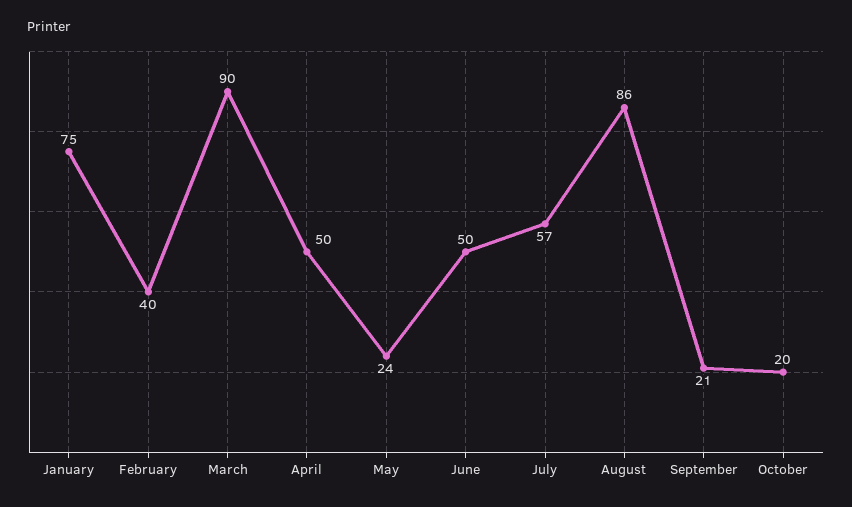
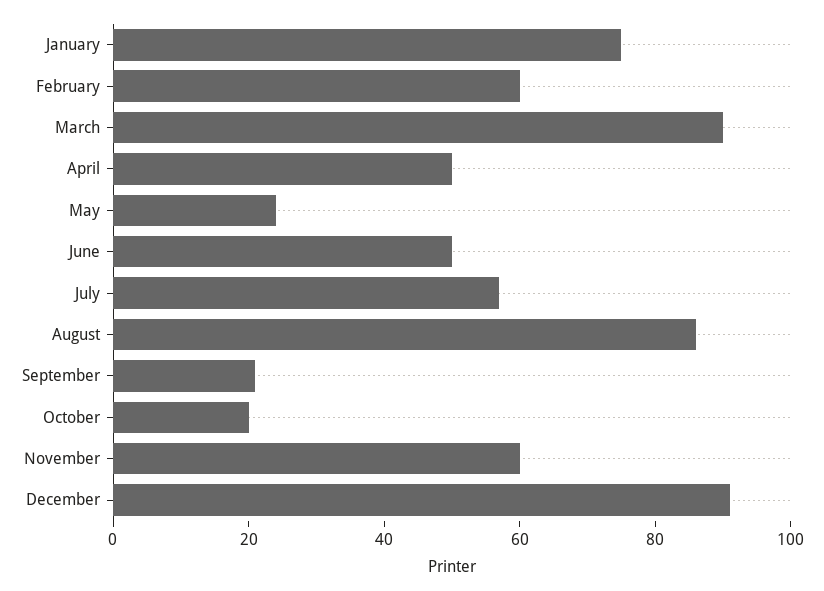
February: 40 -> 60
November: none -> 60
December: none -> 90

